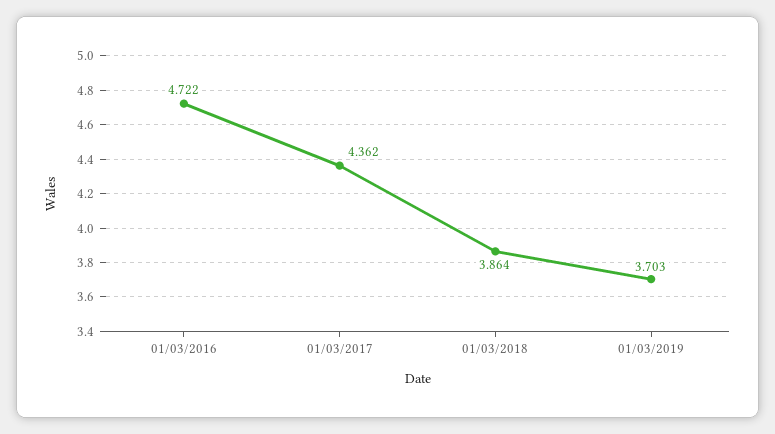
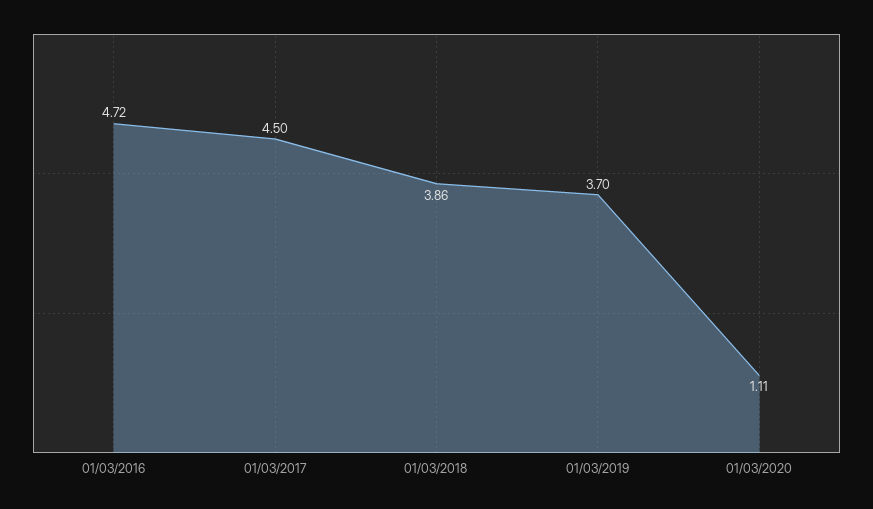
01/03/2017: 4.362 -> 4.5
01/03/2020: none -> 1.11

